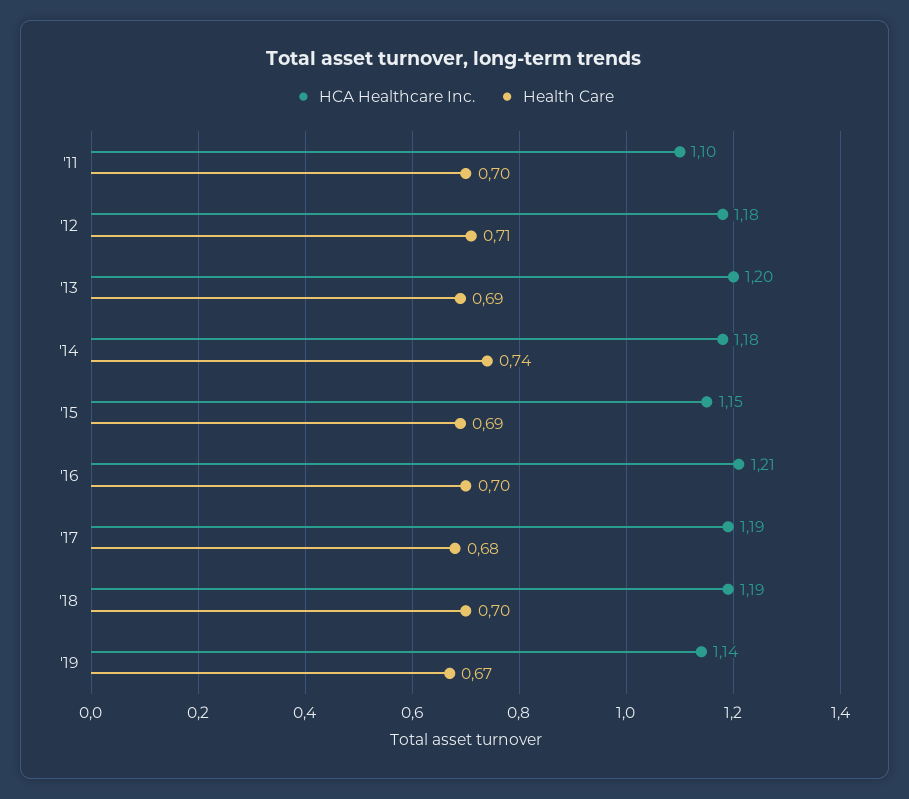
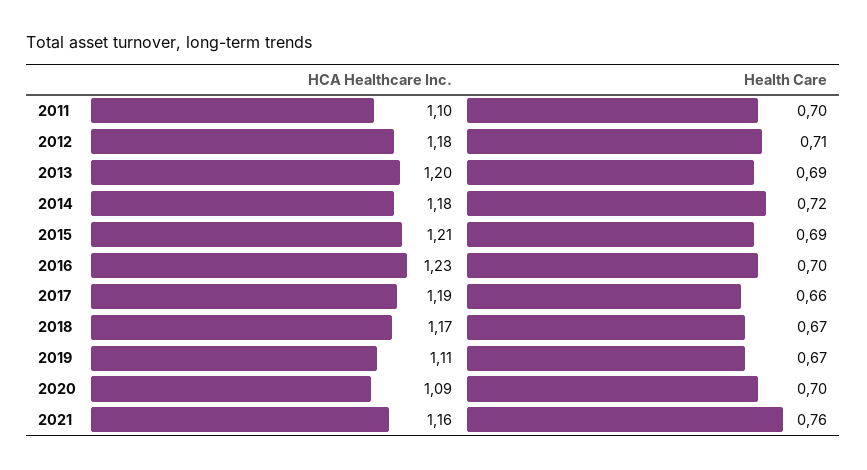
Health Care, '14: 0.74 -> 0.72
HCA Healthcare Inc., '15: 1.15 -> 1.21
HCA Healthcare Inc., '16: 1.21 -> 1.23
Health Care, '17: 0.68 -> 0.66
HCA Healthcare Inc., '18: 1.19 -> 1.17
Health Care, '18: 0.7 -> 0.67
HCA Healthcare Inc., '19: 1.14 -> 1.11
HCA Healthcare Inc., 2020: none -> 1.09
Health Care, 2020: none -> 0.7
HCA Healthcare Inc., 2021: none -> 1.16
Health Care, 2021: none -> 0.76

